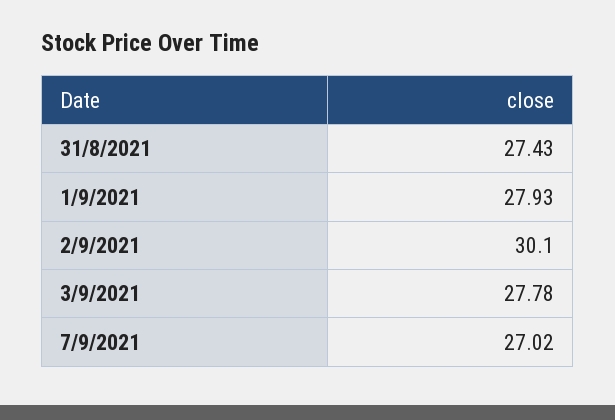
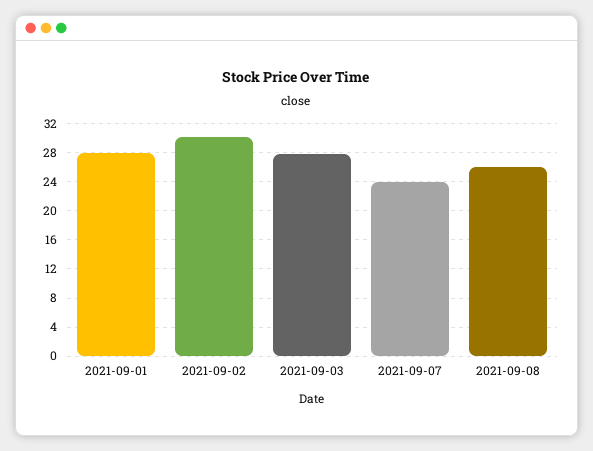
31/8/2021: 27.43 -> none
7/9/2021: 27.02 -> 24
2021-09-08: none -> 26

